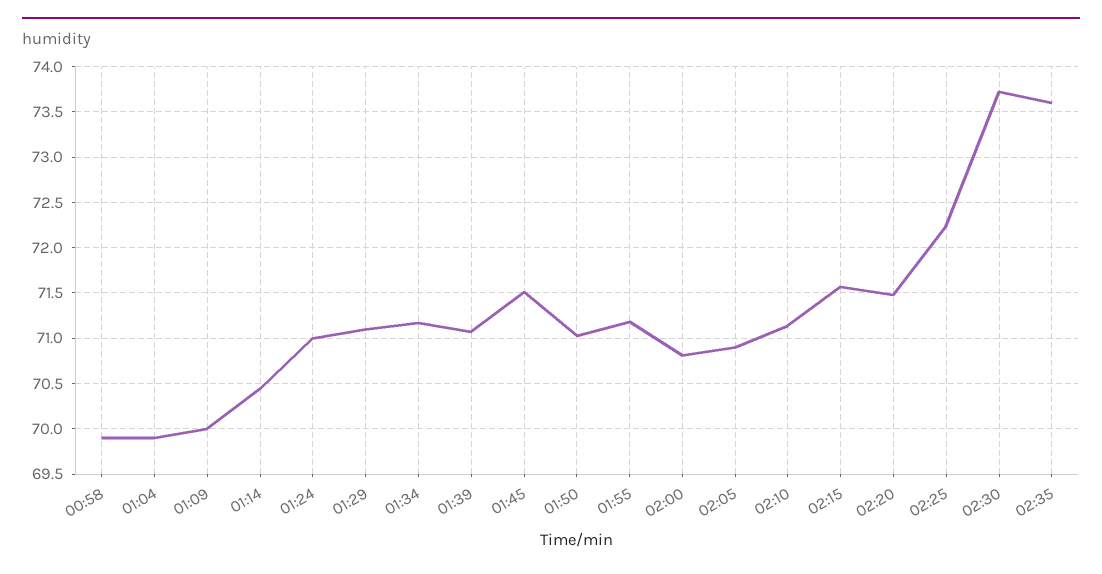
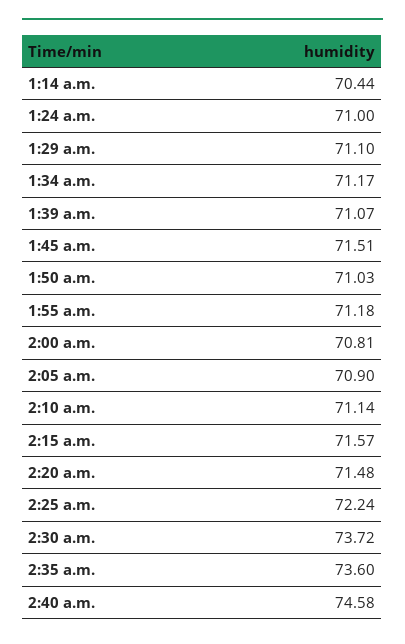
00:58: 69.9 -> none
01:04: 69.9 -> none
01:09: 70 -> none
2:40 a.m.: none -> 74.58

